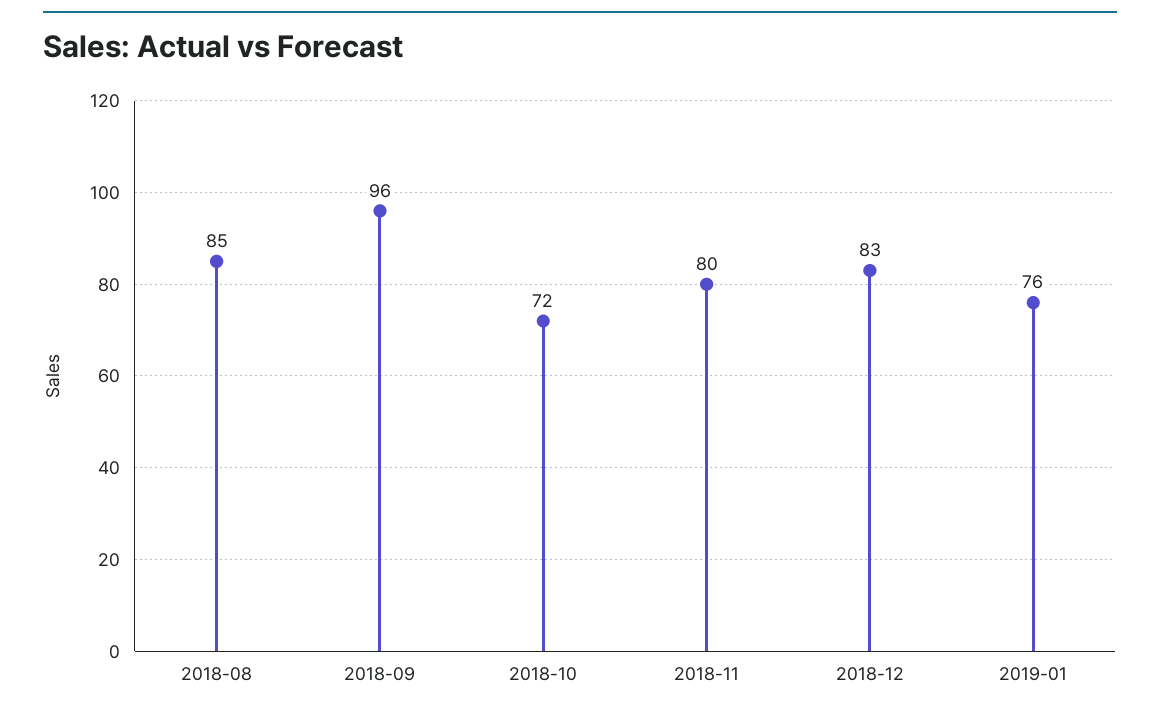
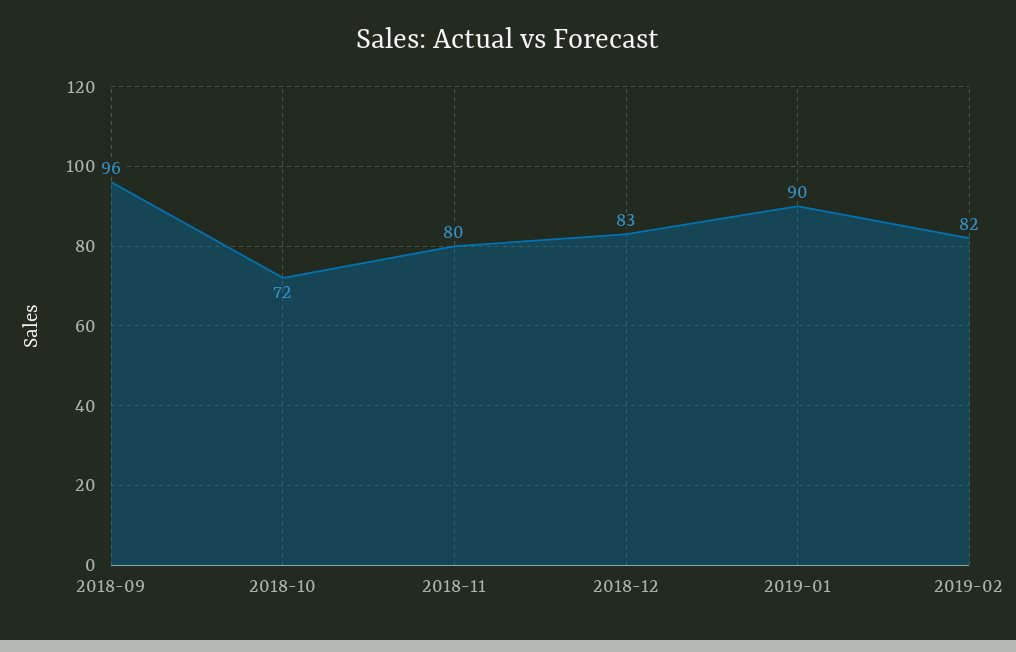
2018-08: 85 -> none
2019-01: 76 -> 90
2019-02: none -> 82

